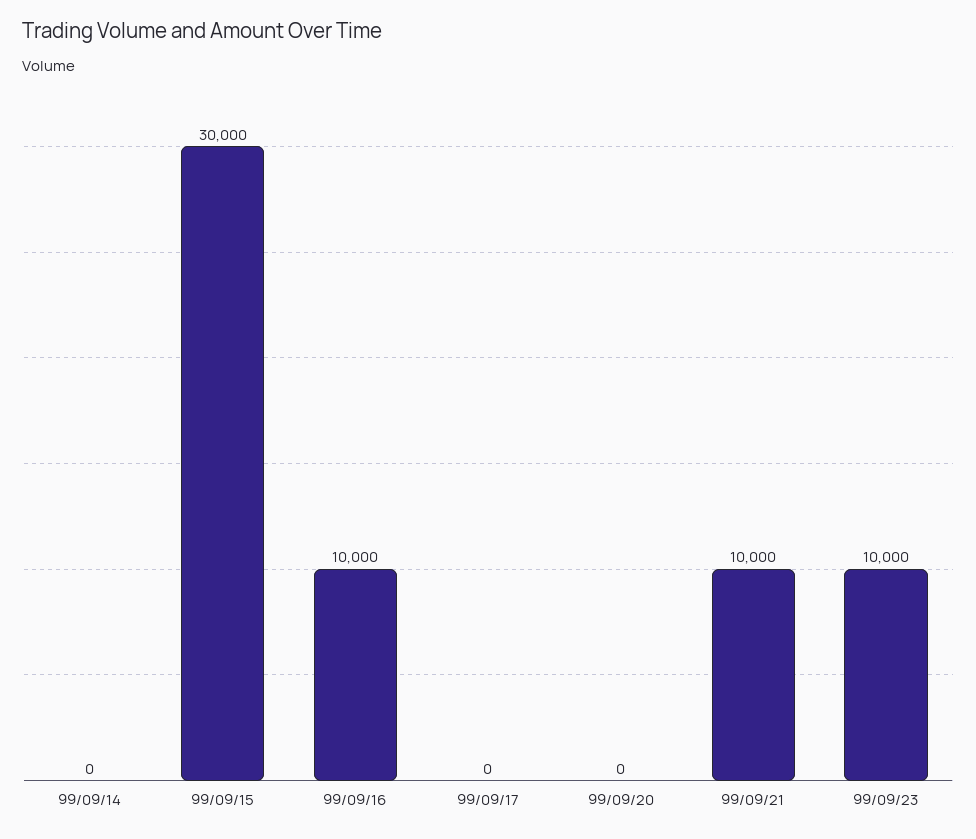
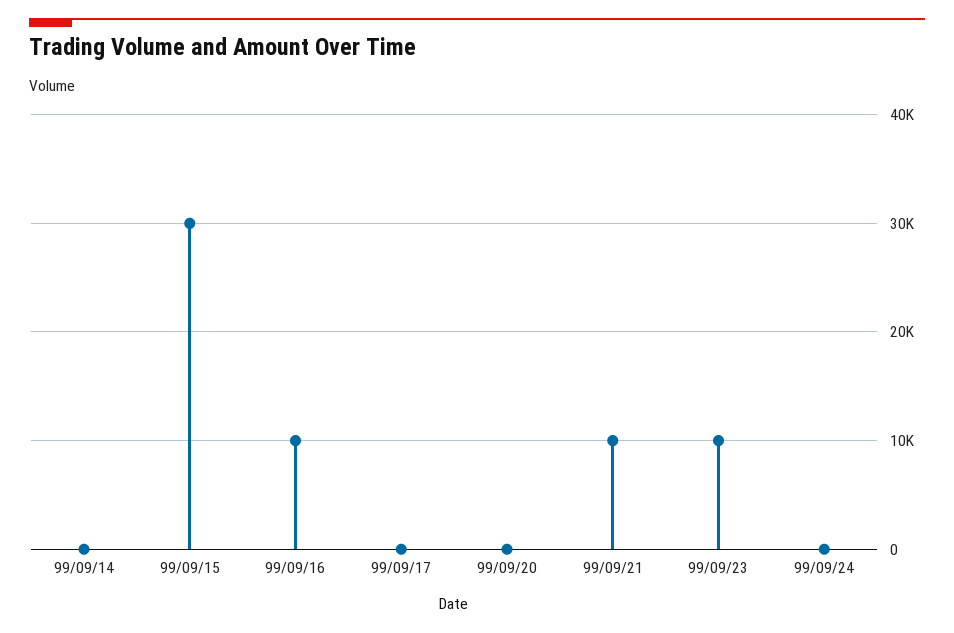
99/09/24: none -> 0

